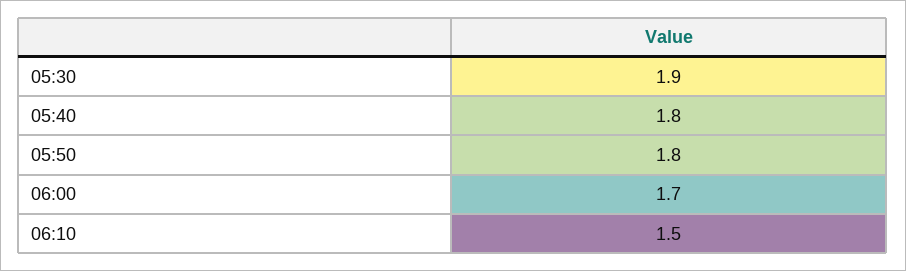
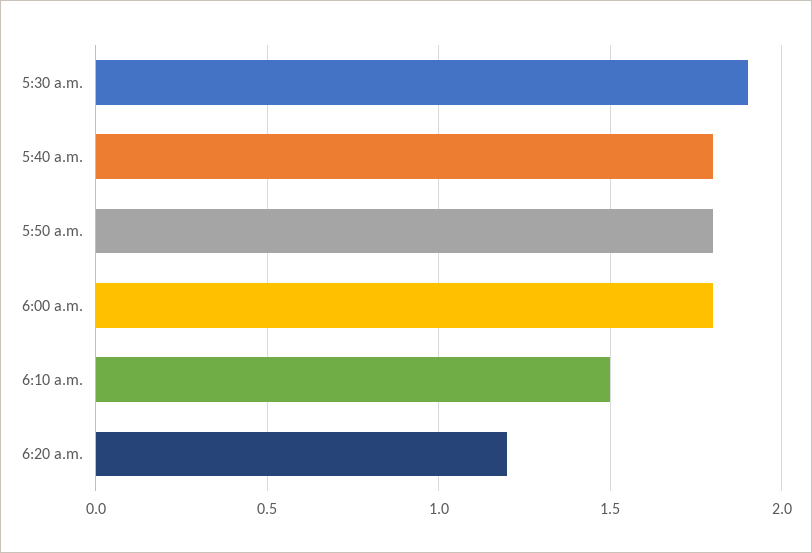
06:00: 1.7 -> 1.8
6:20 a.m.: none -> 1.2

